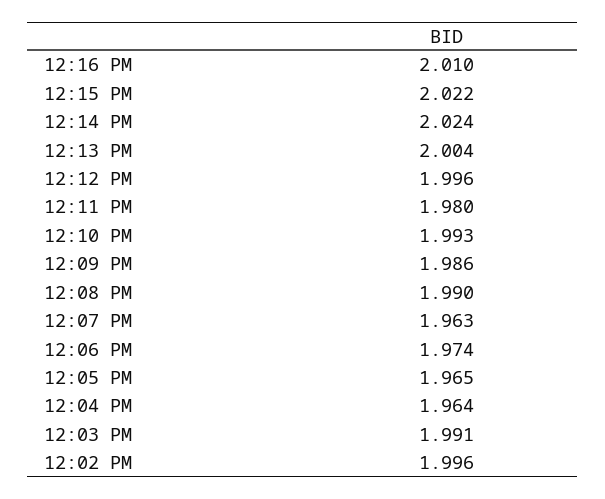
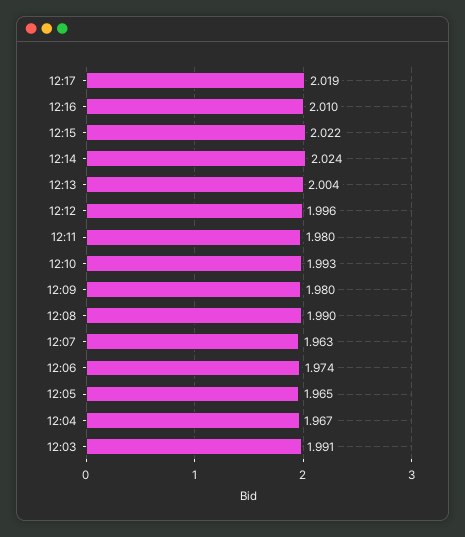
12:09 PM: 1.986 -> 1.98
12:04 PM: 1.964 -> 1.967
12:02 PM: 1.996 -> none
12:17: none -> 2.019

